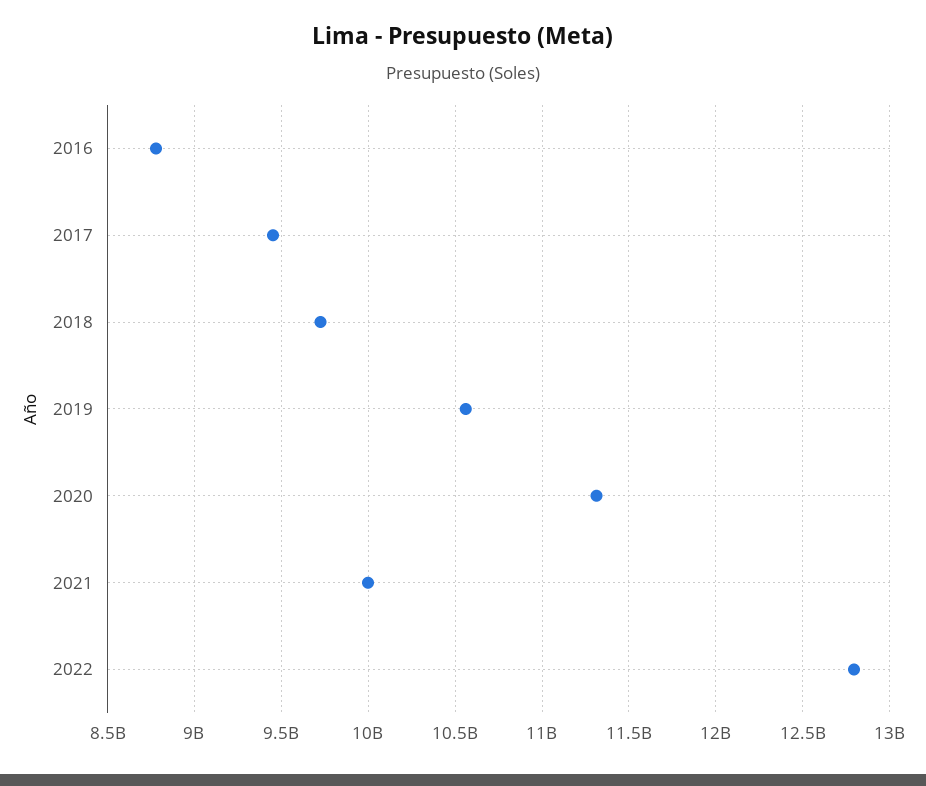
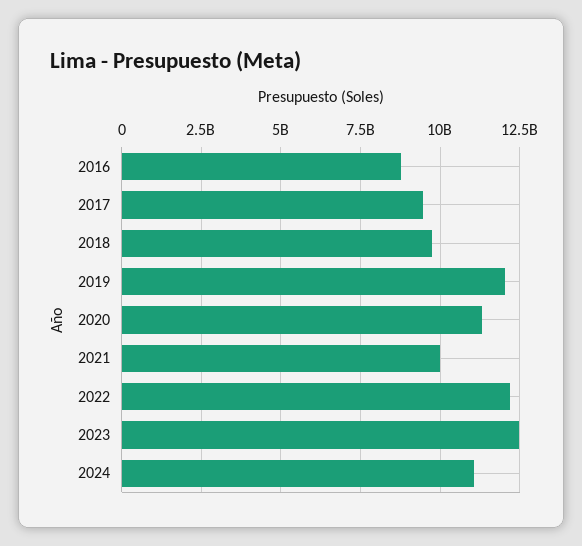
2019: 10550000000 -> 12000000000
2022: 12800000000 -> 12250000000
2023: none -> 12500000000
2024: none -> 11000000000

